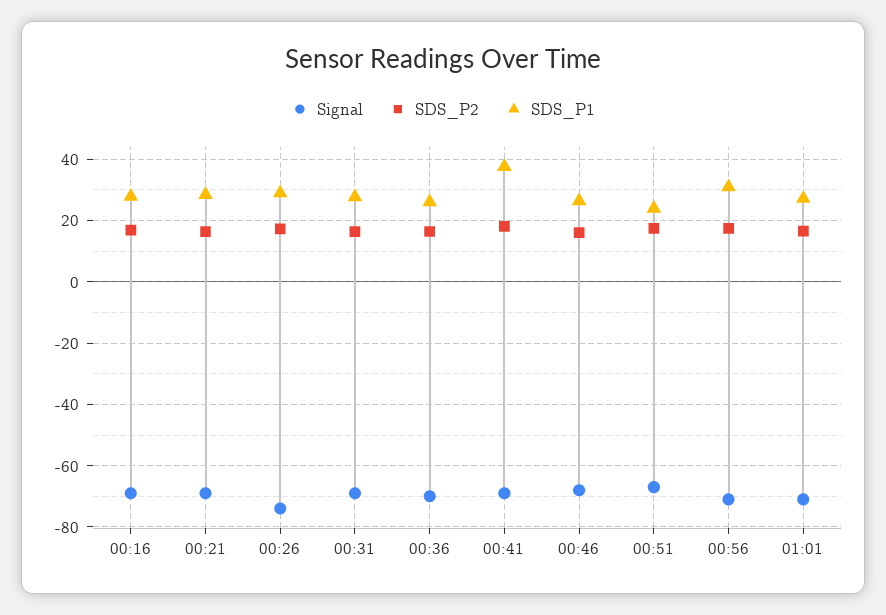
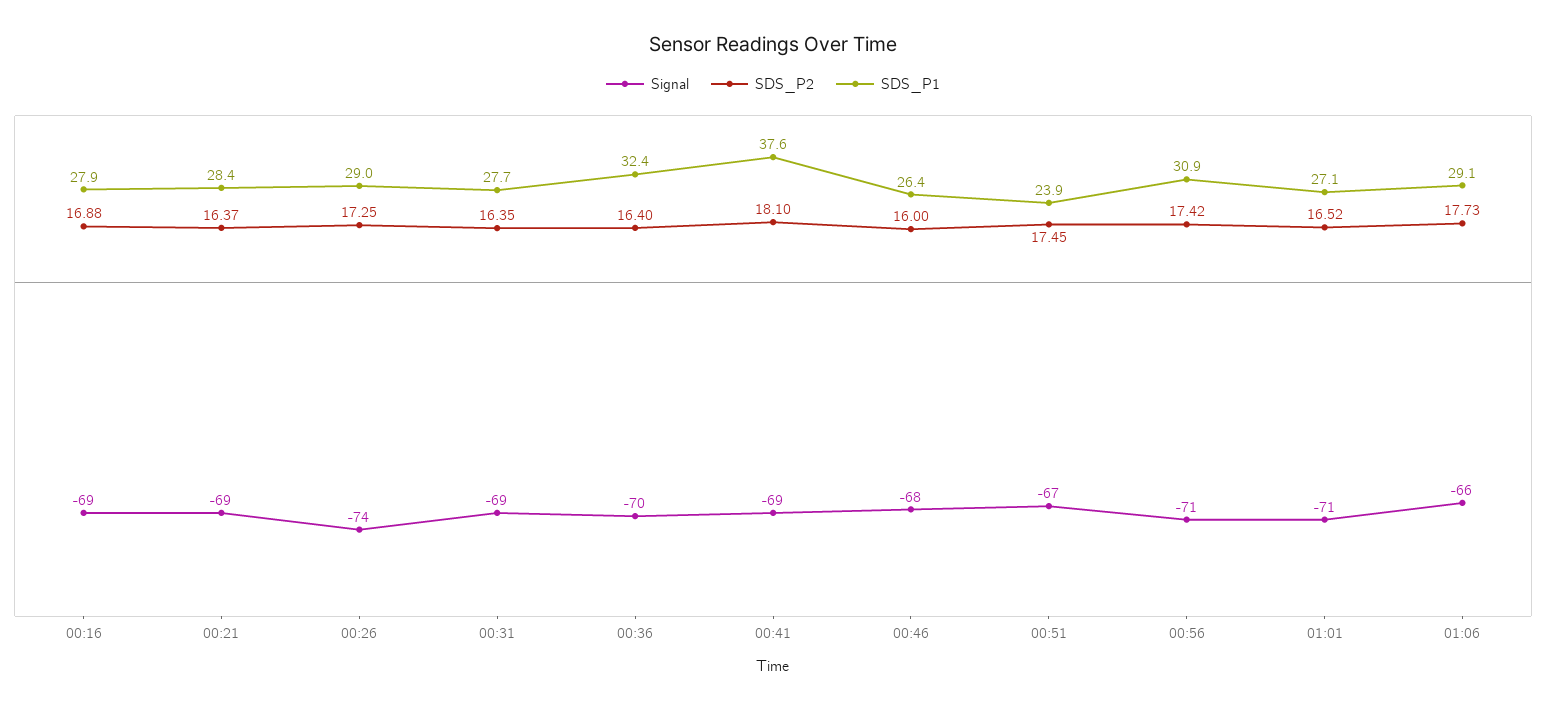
SDS_P1, 00:36: 26 -> 32.4
Signal, 01:06: none -> -66
SDS_P2, 01:06: none -> 17.73
SDS_P1, 01:06: none -> 29.1

